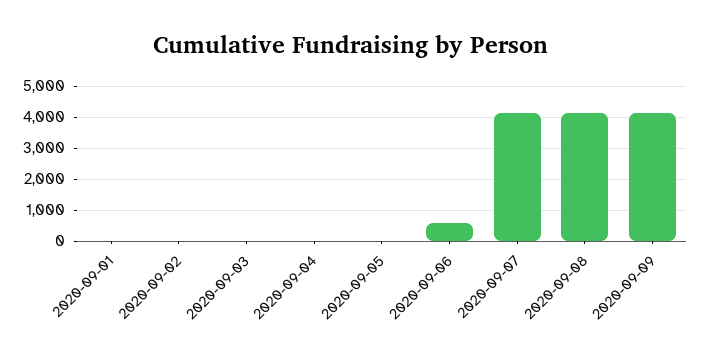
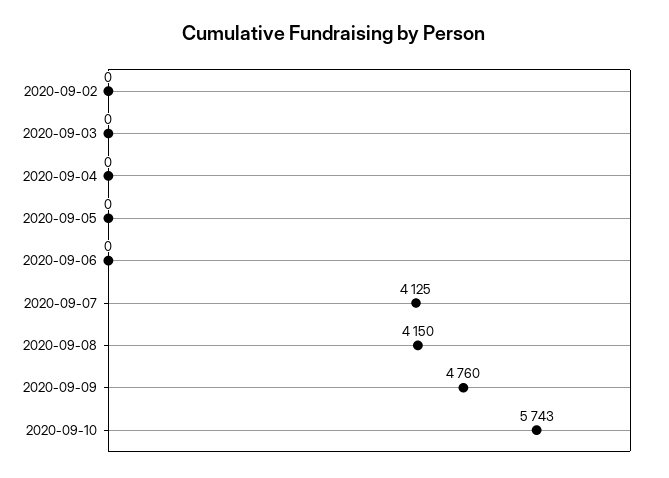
2020-09-01: 0 -> none
2020-09-06: 600 -> 0
2020-09-09: 4200 -> 4760
2020-09-10: none -> 5743

